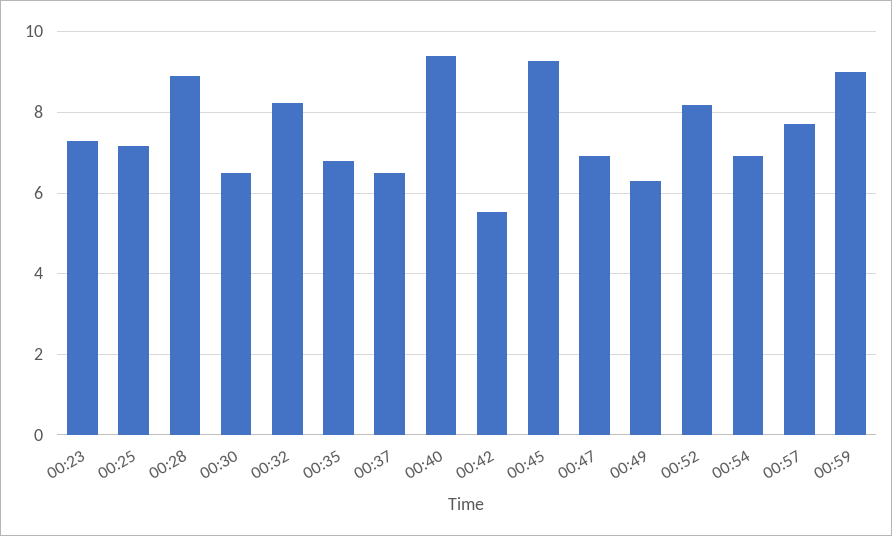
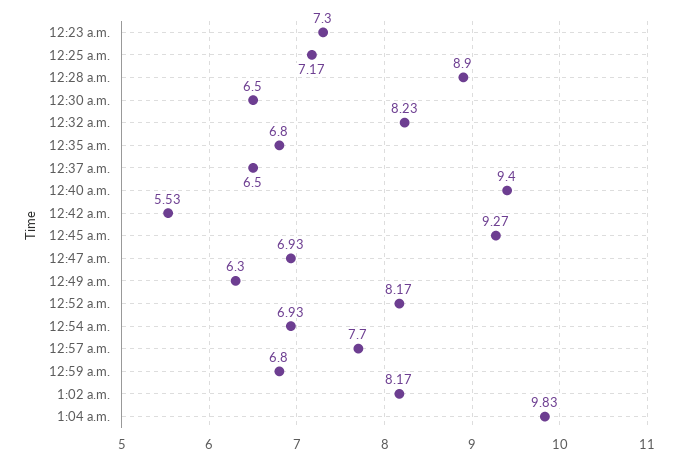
00:59: 9 -> 6.8
1:02 a.m.: none -> 8.17
1:04 a.m.: none -> 9.83

